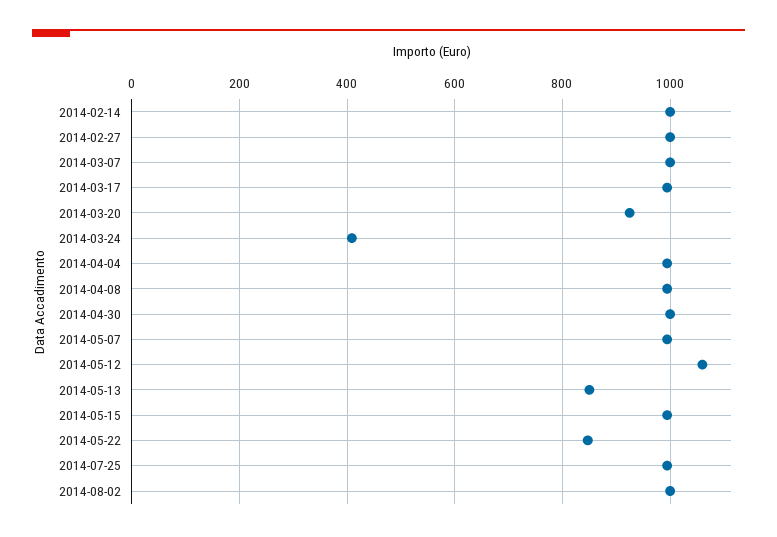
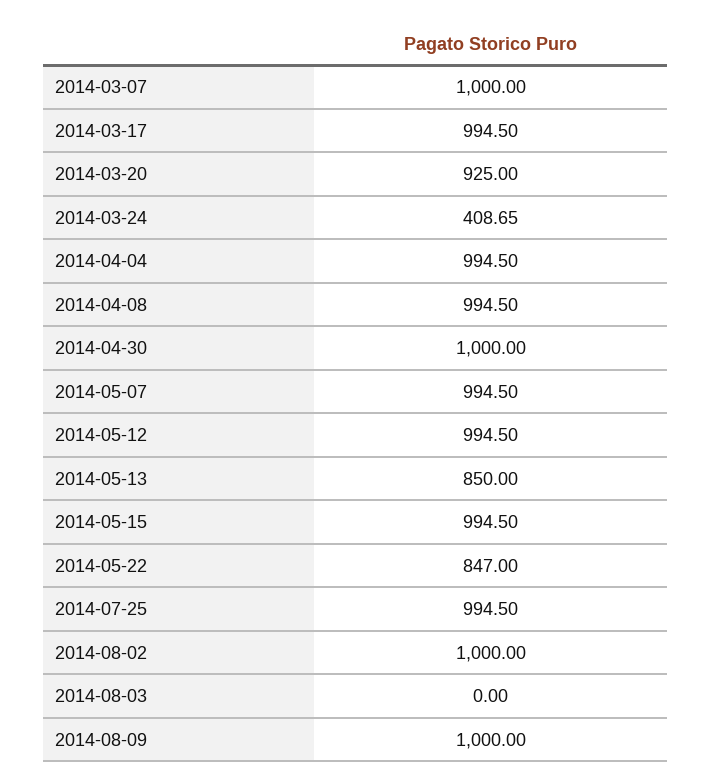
2014-02-14: 1000 -> none
2014-02-27: 1000 -> none
2014-05-12: 1060 -> 994.5
2014-08-03: none -> 0
2014-08-09: none -> 1000

